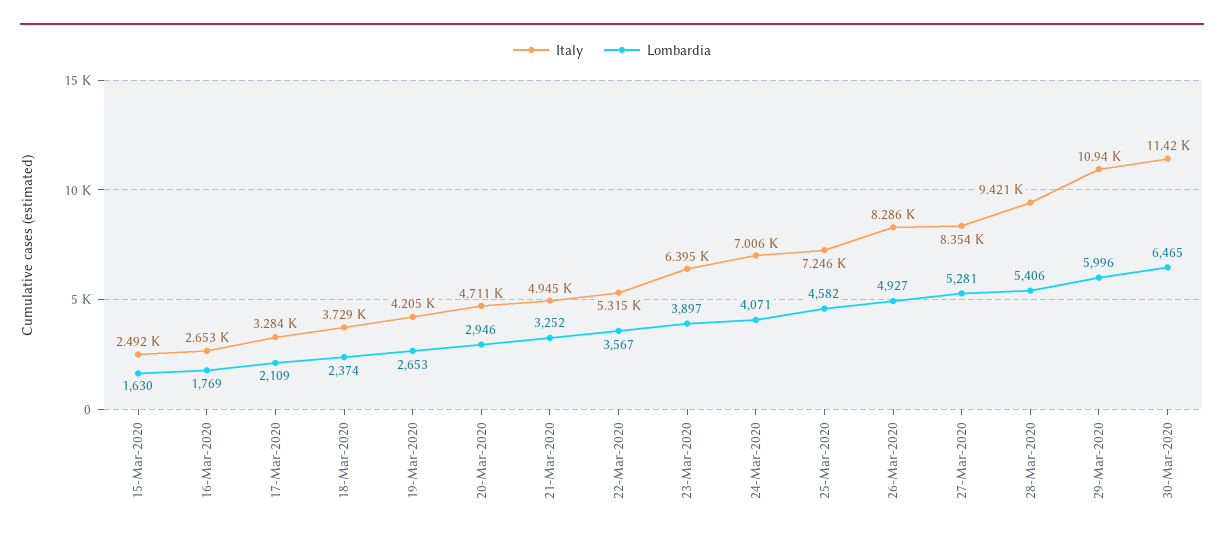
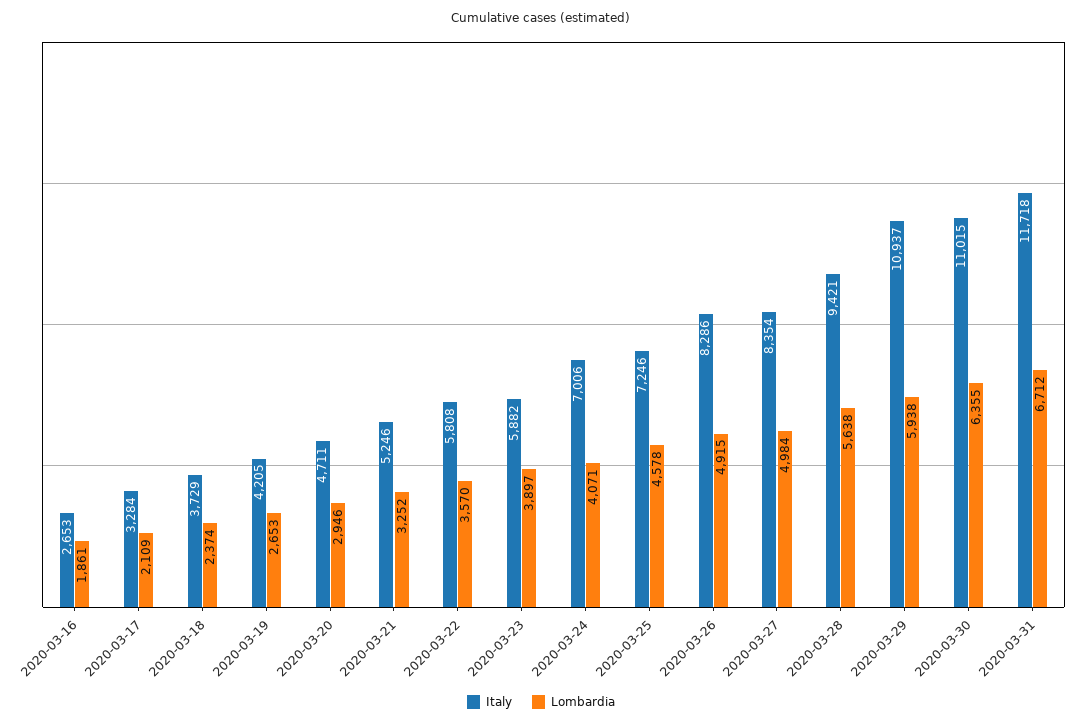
Italy, 15-Mar-2020: 2492 -> none
Lombardia, 15-Mar-2020: 1630 -> none
Lombardia, 16-Mar-2020: 1769 -> 1861
Italy, 21-Mar-2020: 4945 -> 5246
Italy, 22-Mar-2020: 5315 -> 5808
Lombardia, 22-Mar-2020: 3567 -> 3570
Italy, 23-Mar-2020: 6395 -> 5882
Lombardia, 25-Mar-2020: 4582 -> 4578
Lombardia, 26-Mar-2020: 4927 -> 4915
Lombardia, 27-Mar-2020: 5281 -> 4984
Lombardia, 28-Mar-2020: 5406 -> 5638
Lombardia, 29-Mar-2020: 5996 -> 5938
Italy, 30-Mar-2020: 11420 -> 11015
Lombardia, 30-Mar-2020: 6465 -> 6355
Italy, 2020-03-31: none -> 11718
Lombardia, 2020-03-31: none -> 6712

